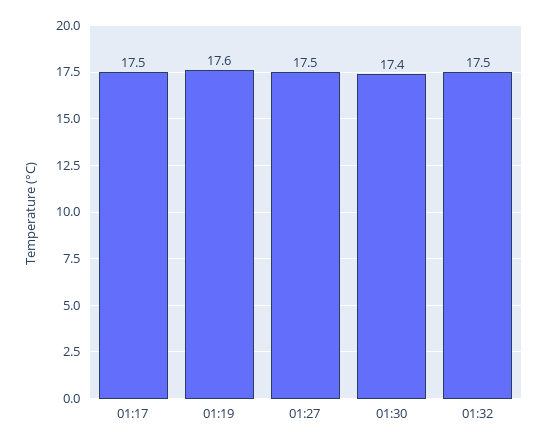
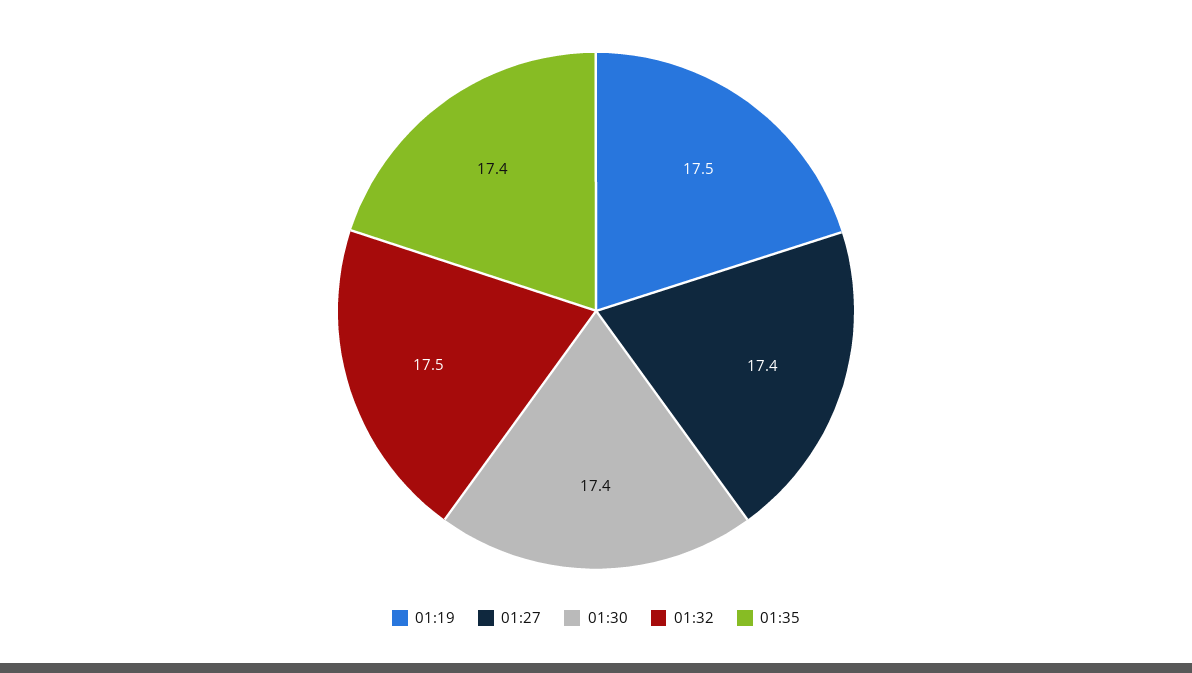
01:17: 17.5 -> none
01:19: 17.6 -> 17.5
01:27: 17.5 -> 17.4
01:35: none -> 17.4

